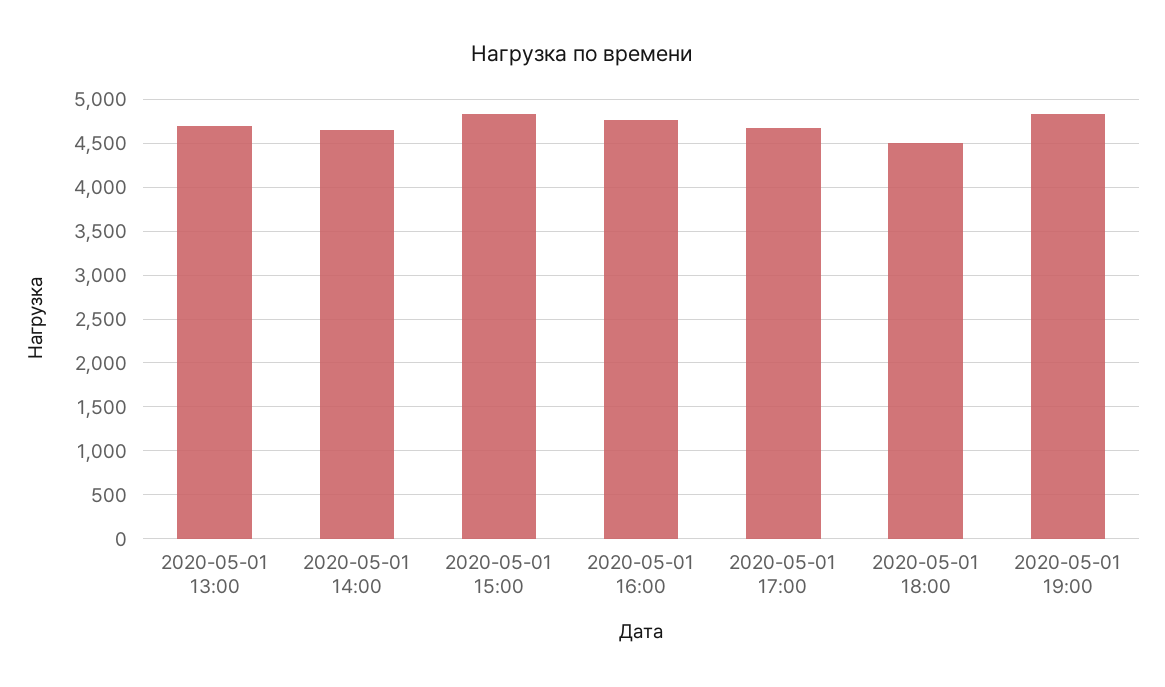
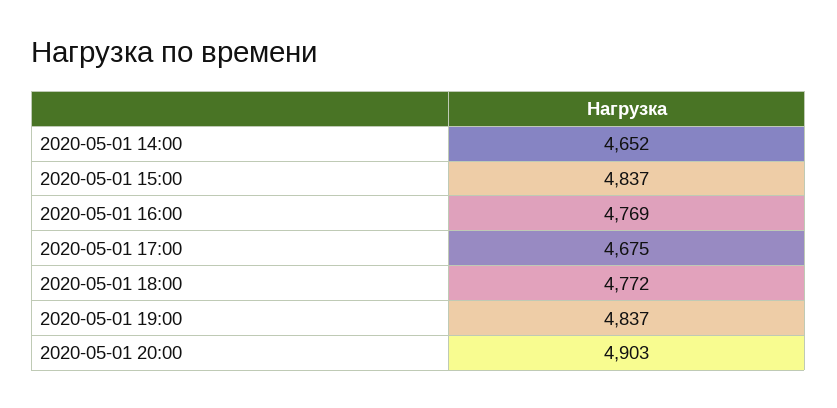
2020-05-01 13:00: 4700 -> none
2020-05-01 18:00: 4500 -> 4772
2020-05-01 20:00: none -> 4903

